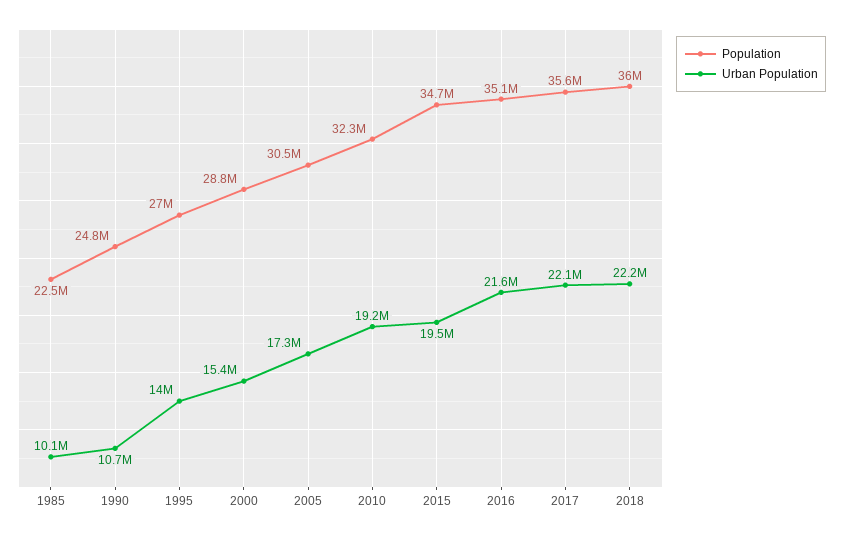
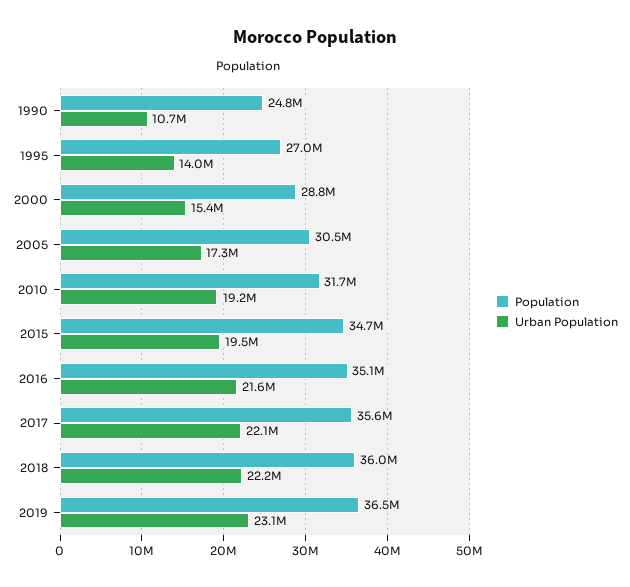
Population, 1985: 22500000 -> none
Urban Population, 1985: 10100000 -> none
Population, 2010: 32300000 -> 31700000
Population, 2019: none -> 36500000
Urban Population, 2019: none -> 23100000

